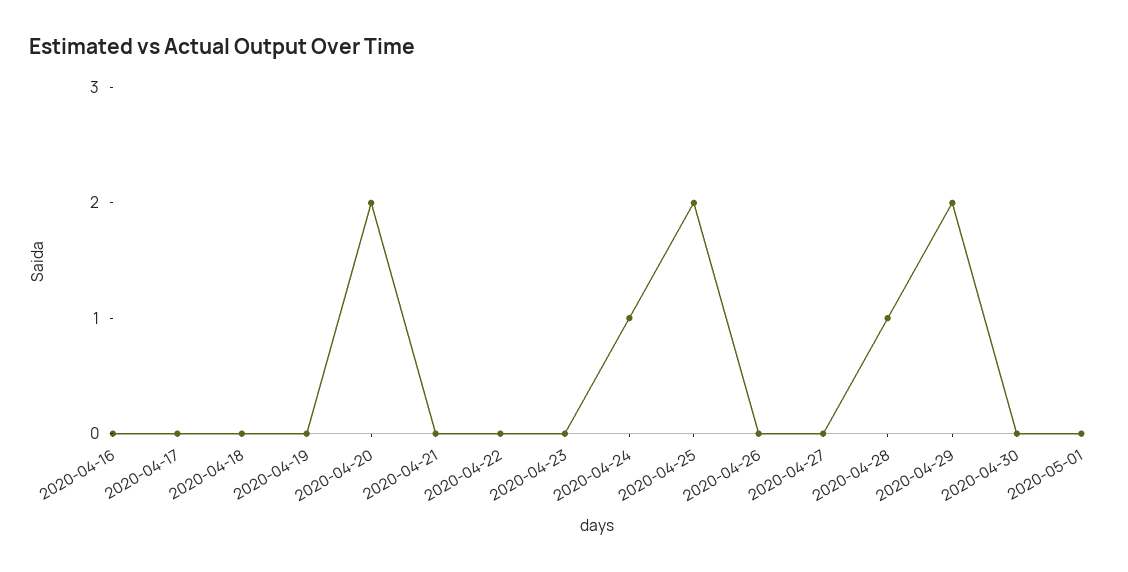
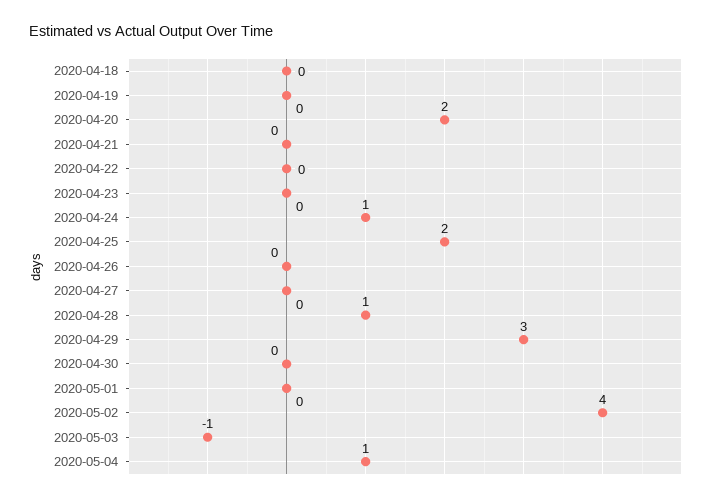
2020-04-16: 0 -> none
2020-04-17: 0 -> none
2020-04-29: 2 -> 3
2020-05-02: none -> 4
2020-05-03: none -> -1
2020-05-04: none -> 1

